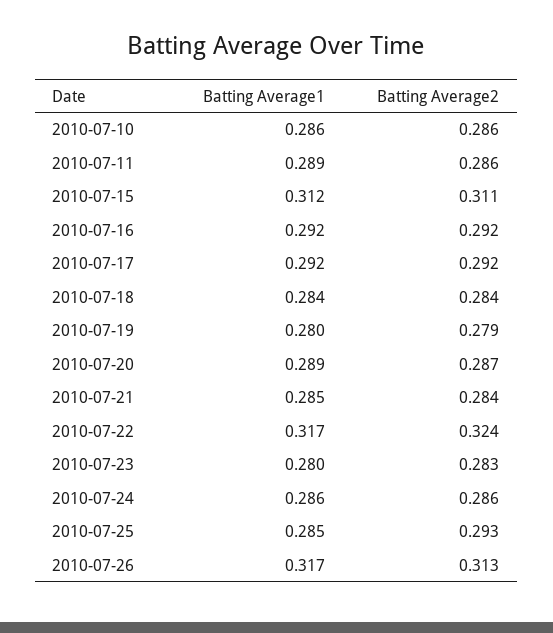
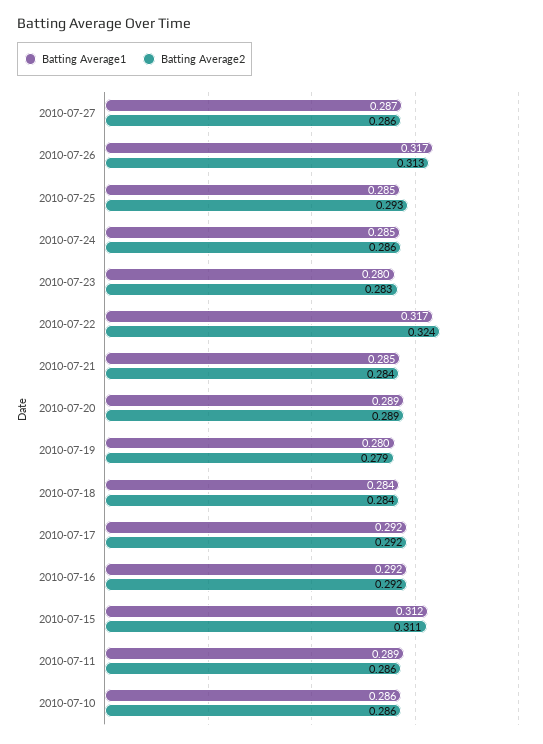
Batting Average2, 2010-07-20: 0.287 -> 0.289
Batting Average1, 2010-07-24: 0.286 -> 0.285
Batting Average1, 2010-07-27: none -> 0.287
Batting Average2, 2010-07-27: none -> 0.286

